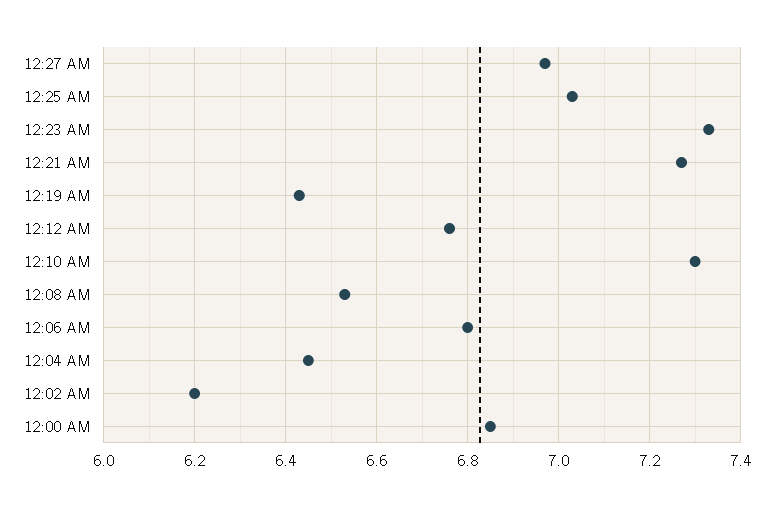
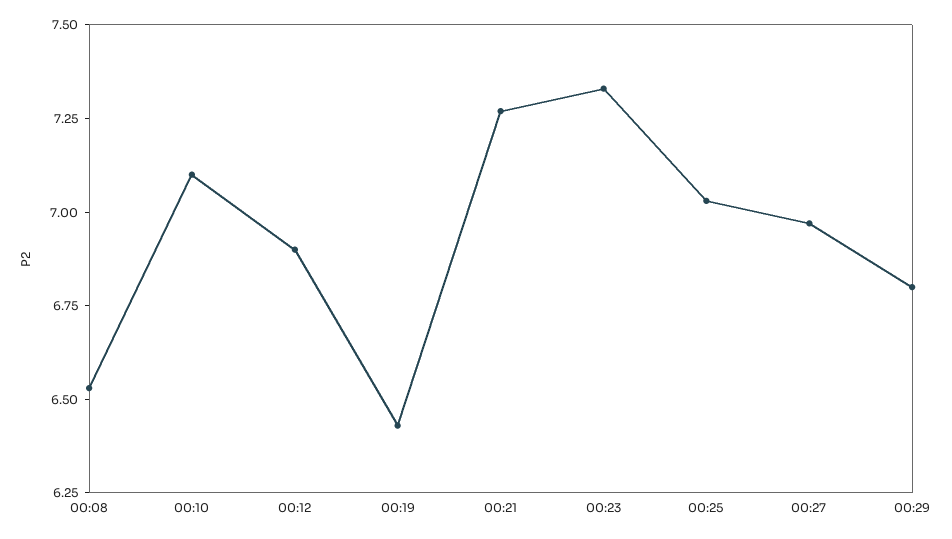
12:12 AM: 6.75 -> 6.9
12:10 AM: 7.3 -> 7.1
12:06 AM: 6.8 -> none
12:04 AM: 6.45 -> none
12:02 AM: 6.2 -> none
12:00 AM: 6.85 -> none
00:29: none -> 6.8

